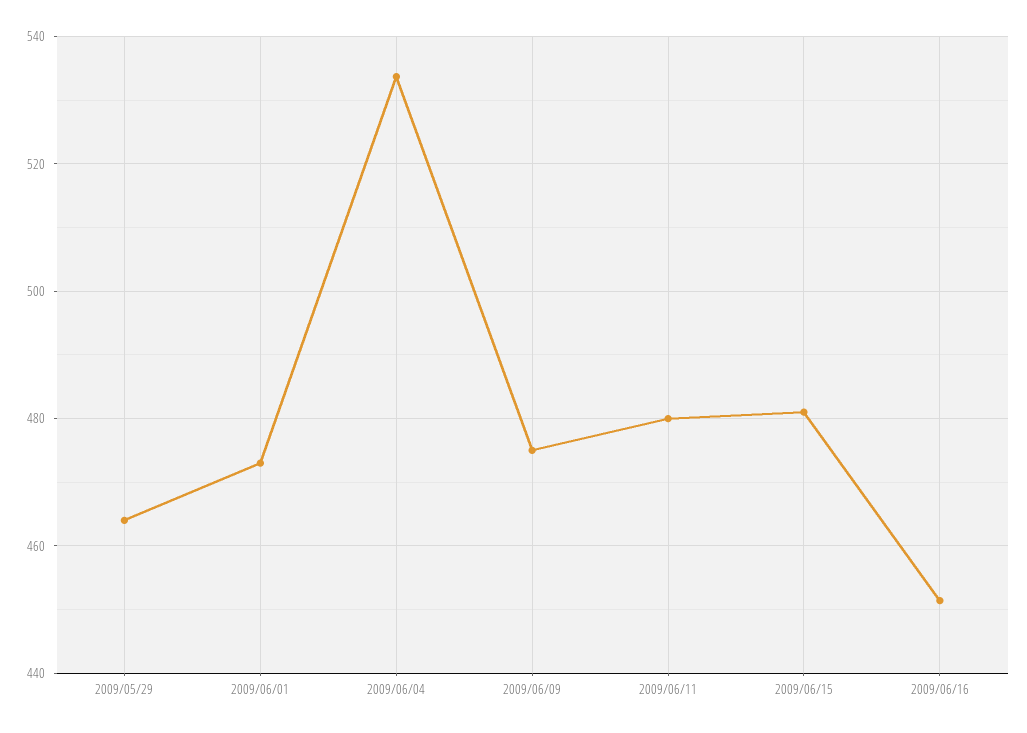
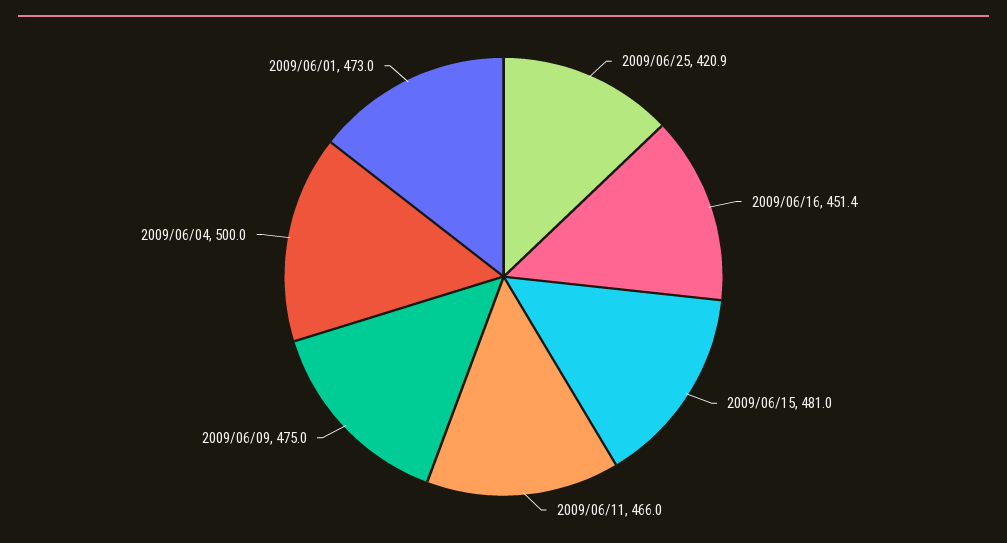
2009/05/29: 464 -> none
2009/06/04: 534 -> 500
2009/06/11: 480 -> 466
2009/06/25: none -> 420.9

